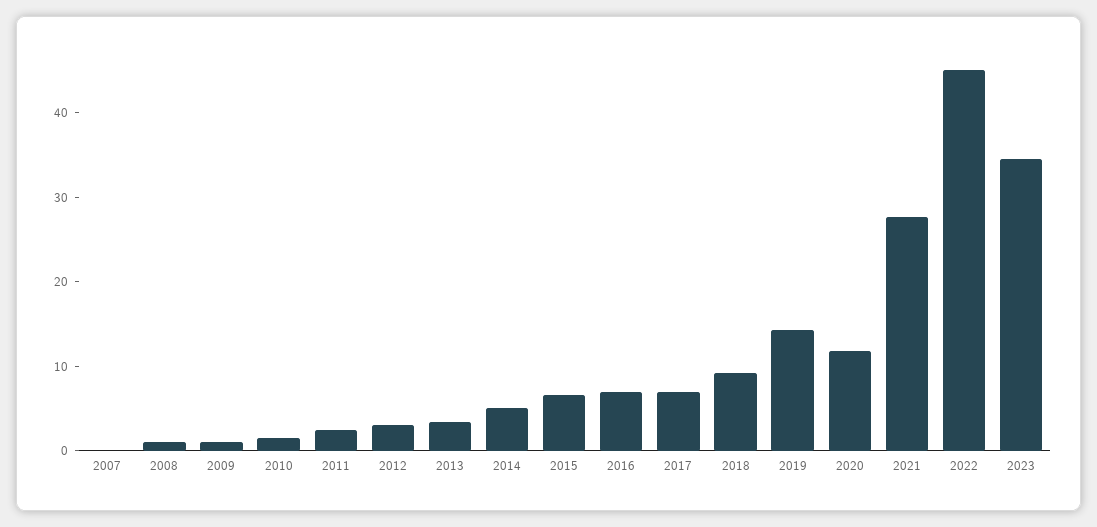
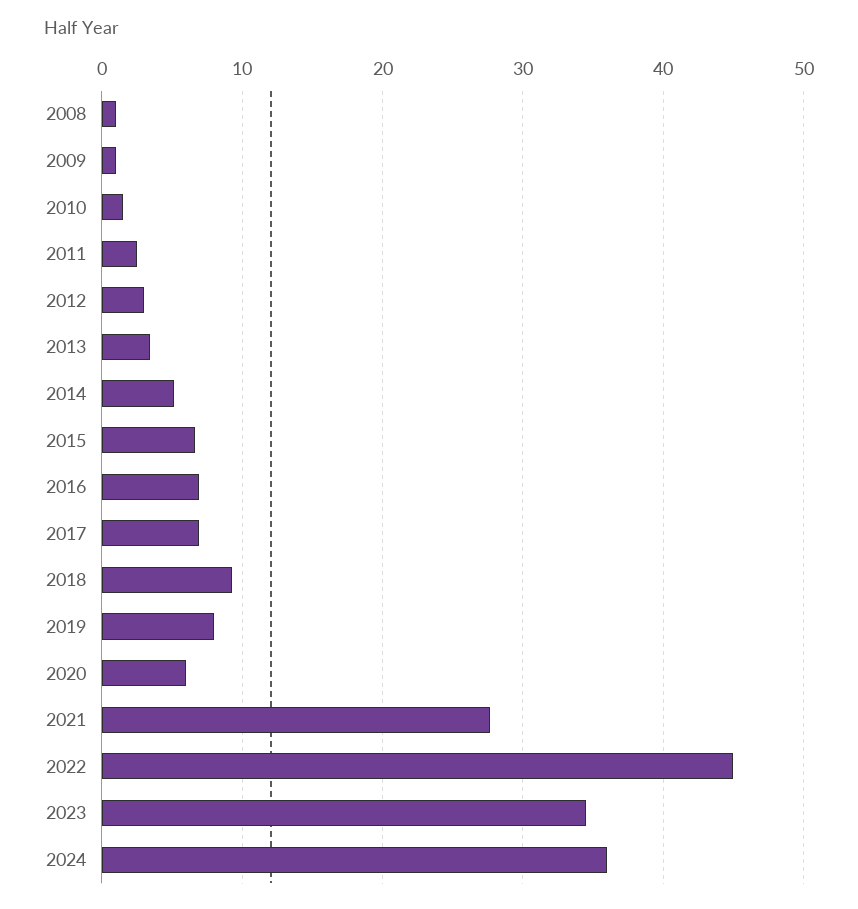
2007: 0 -> none
2019: 14 -> 8
2020: 12 -> 6
2024: none -> 36

